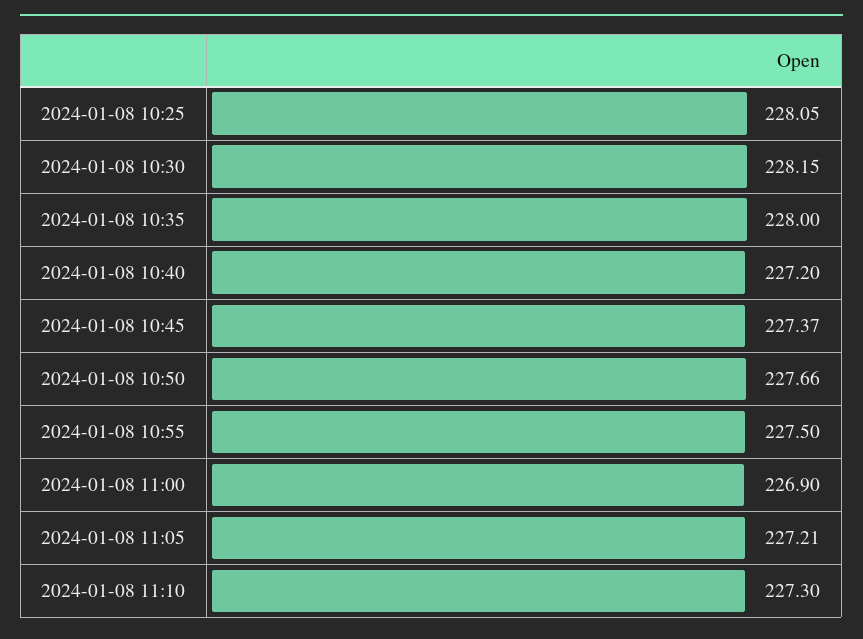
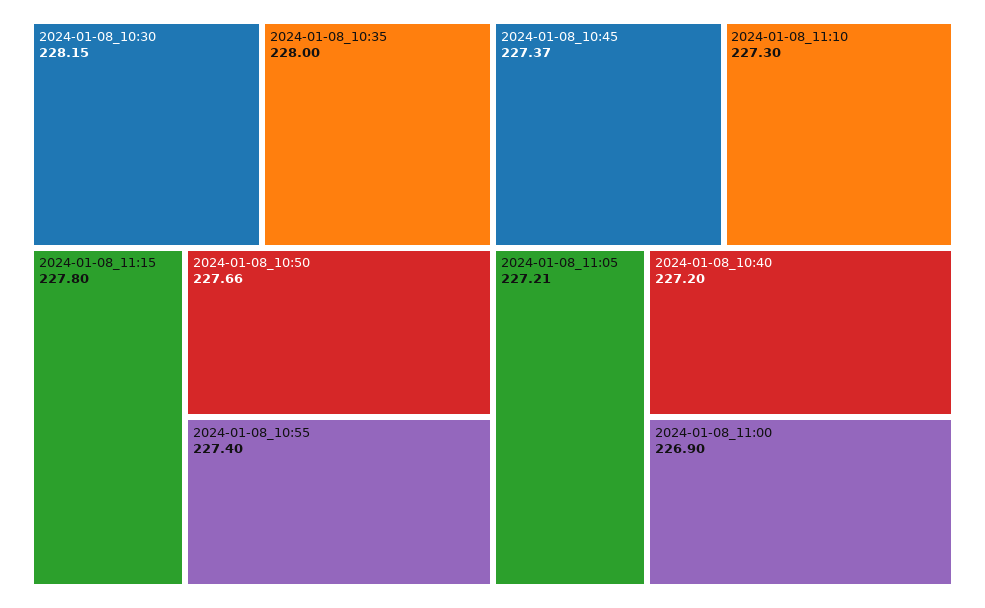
2024-01-08 10:25: 228.05 -> none
2024-01-08 10:55: 227.5 -> 227.4
2024-01-08_11:15: none -> 227.8

